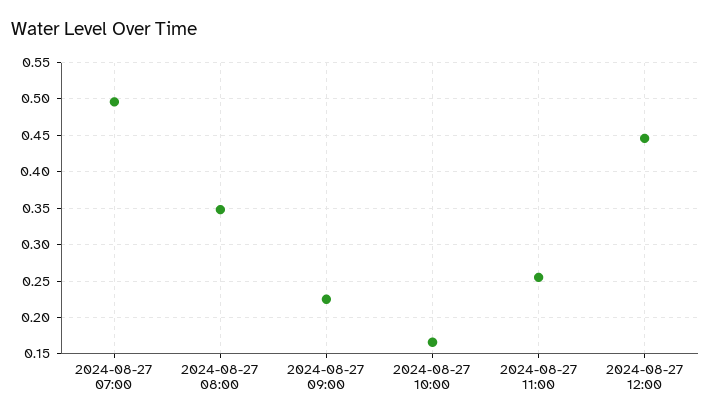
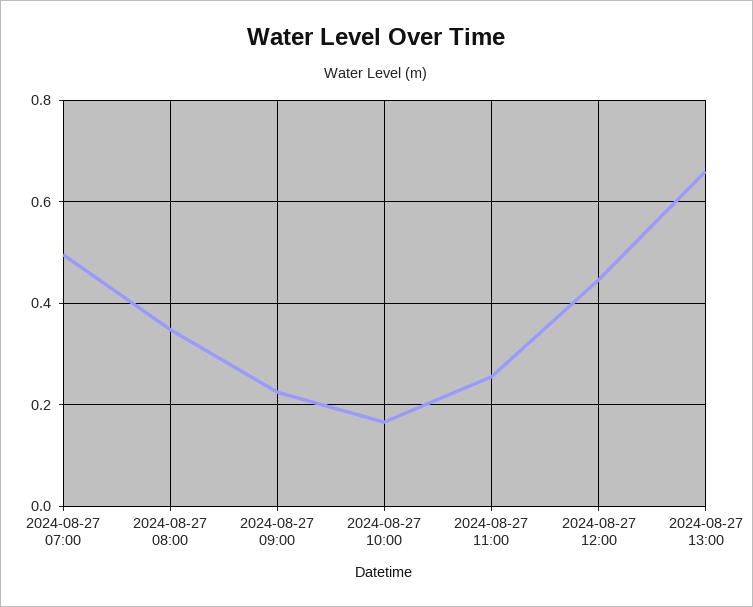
2024-08-27 13:00: none -> 0.66

